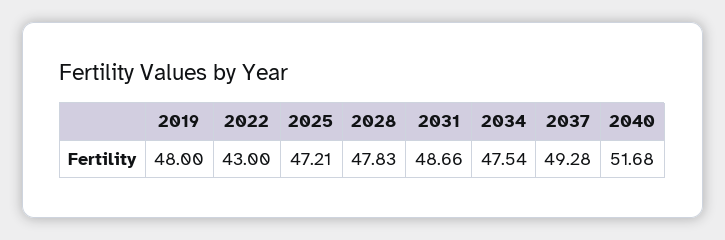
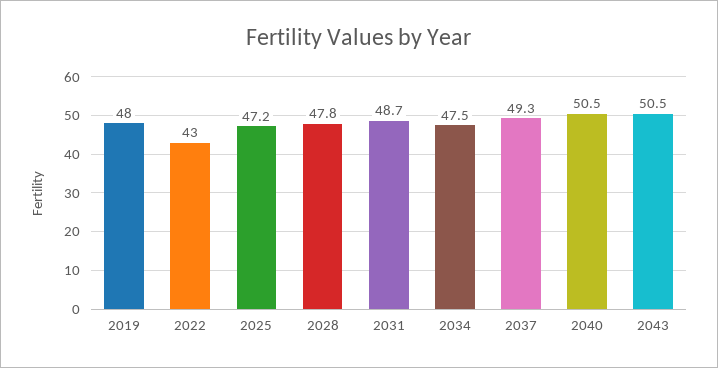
2040: 51.68 -> 50.5
2043: none -> 50.5

